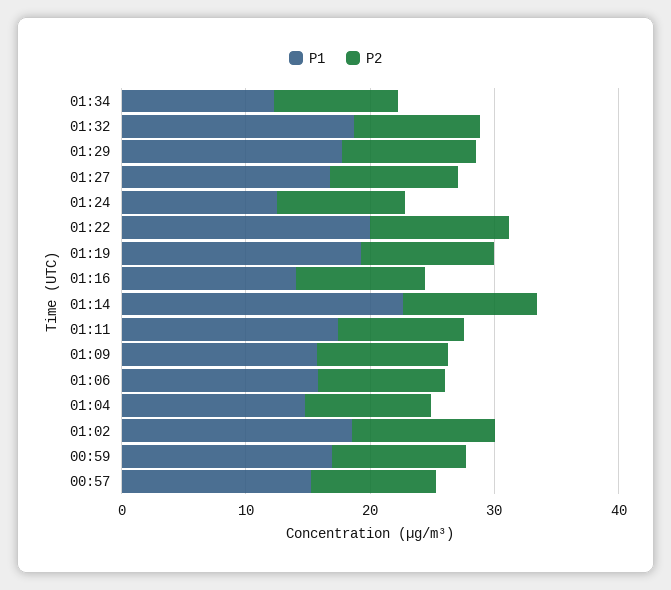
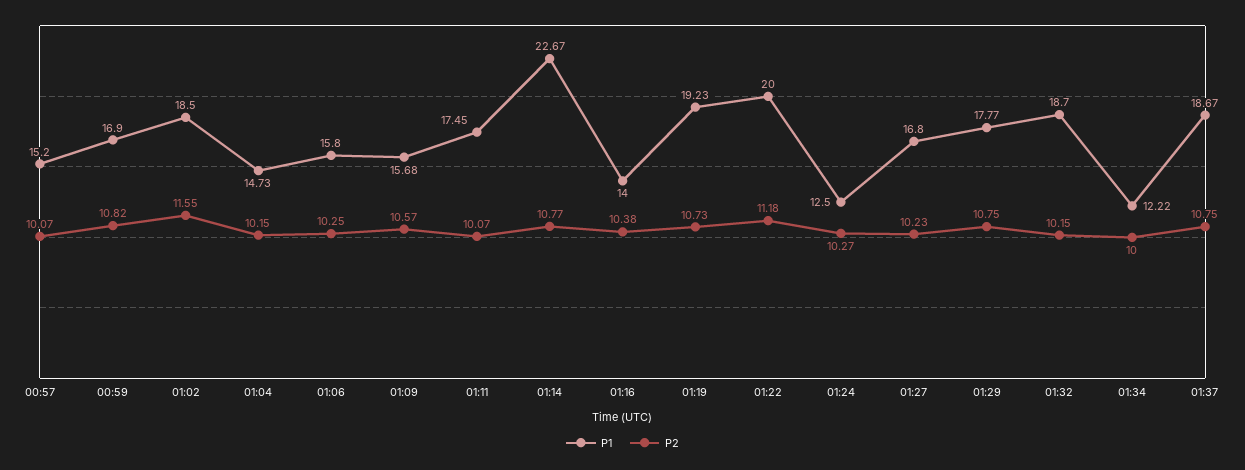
P1, 01:37: none -> 18.67
P2, 01:37: none -> 10.75

